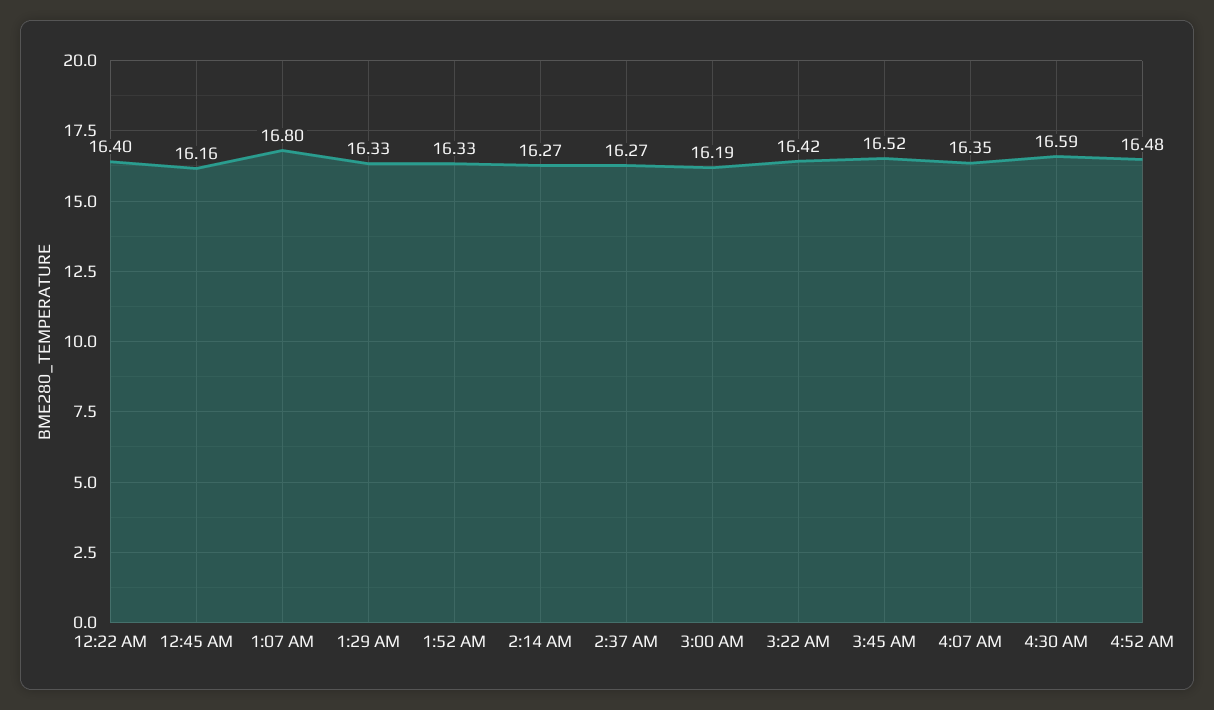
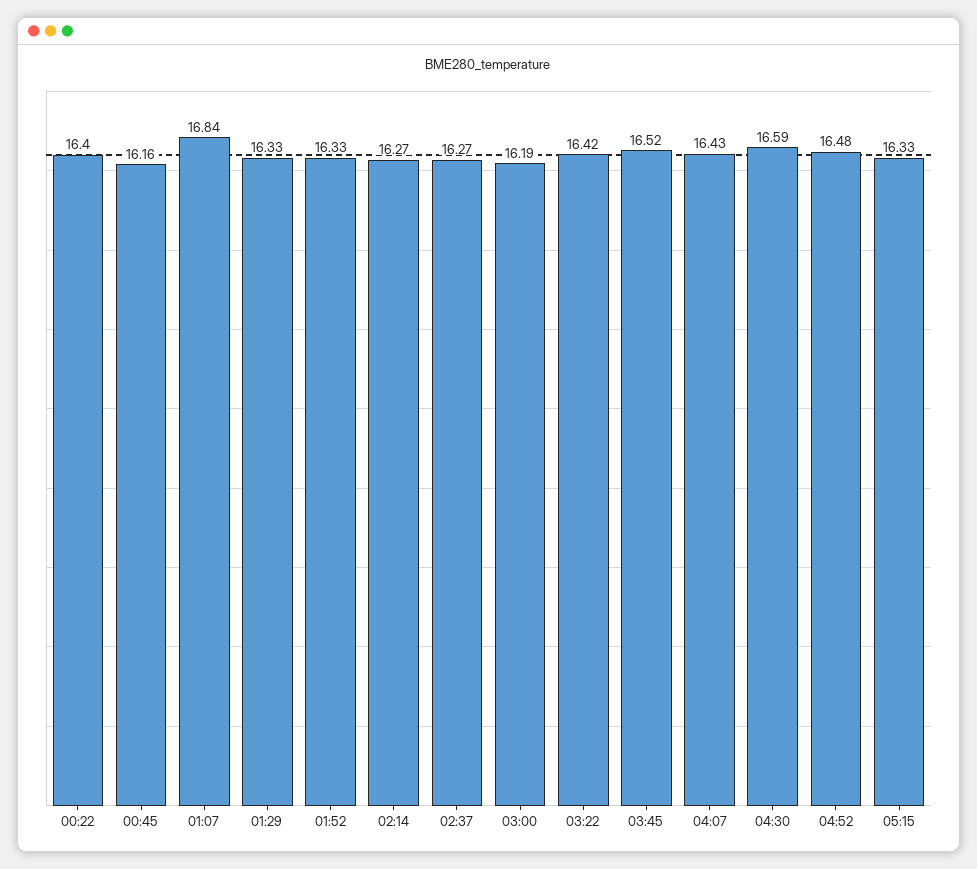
1:07 AM: 16.8 -> 16.84
4:07 AM: 16.35 -> 16.43
05:15: none -> 16.33

